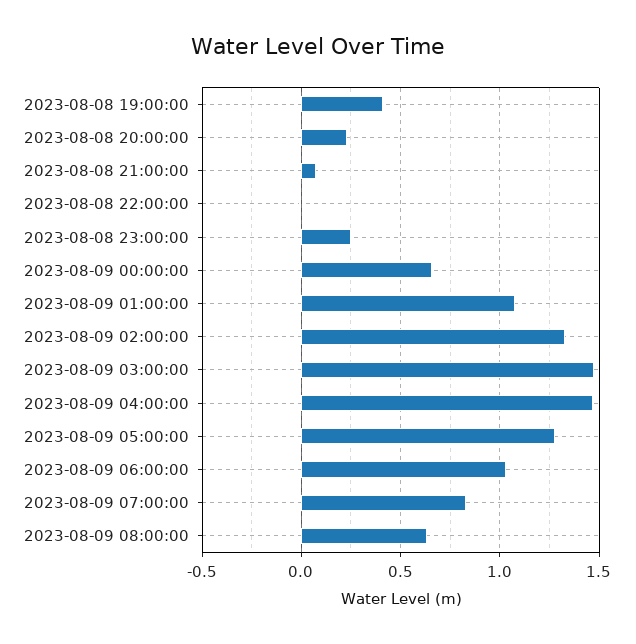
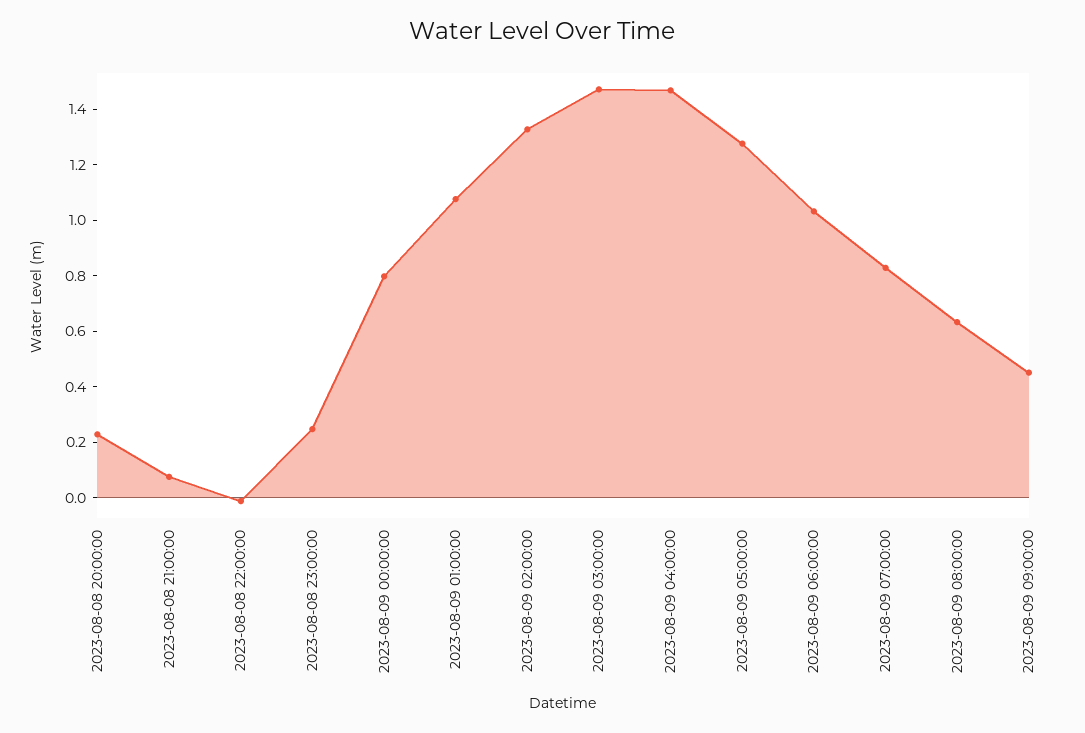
2023-08-08 19:00:00: 0.4 -> none
2023-08-09 00:00:00: 0.65 -> 0.8
2023-08-09 09:00:00: none -> 0.45

